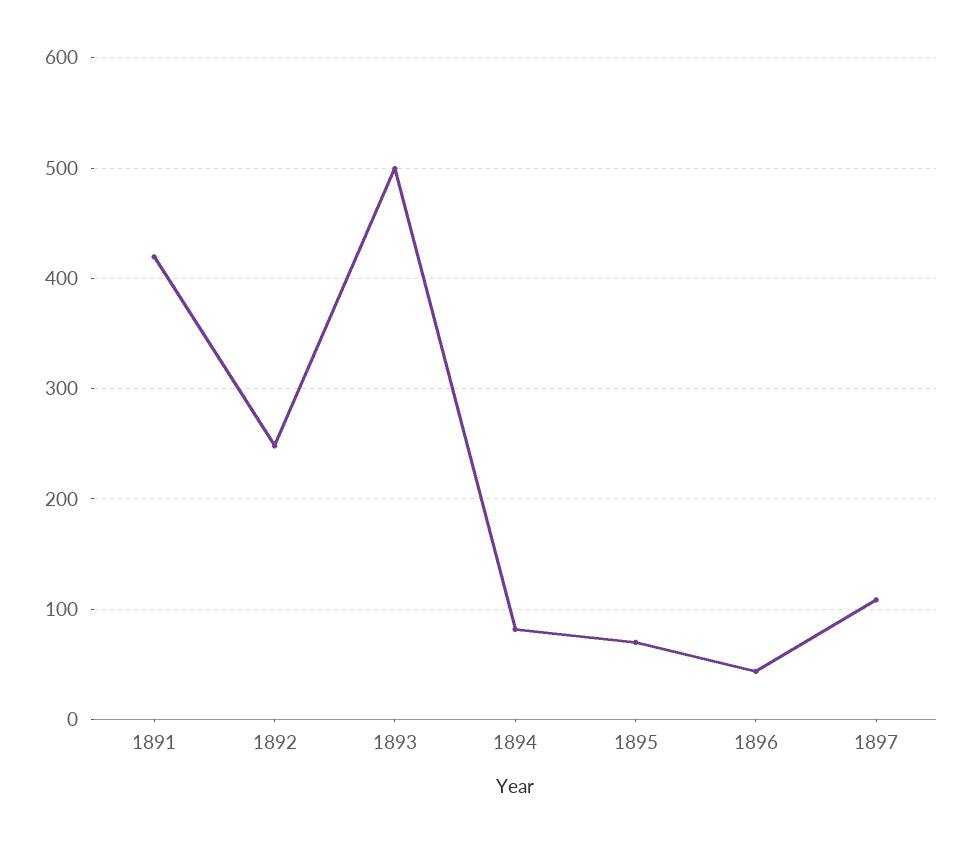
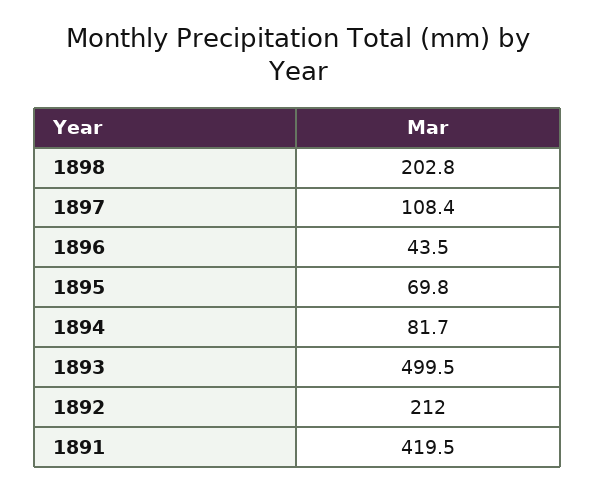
1892: 250 -> 212
1898: none -> 202.8

